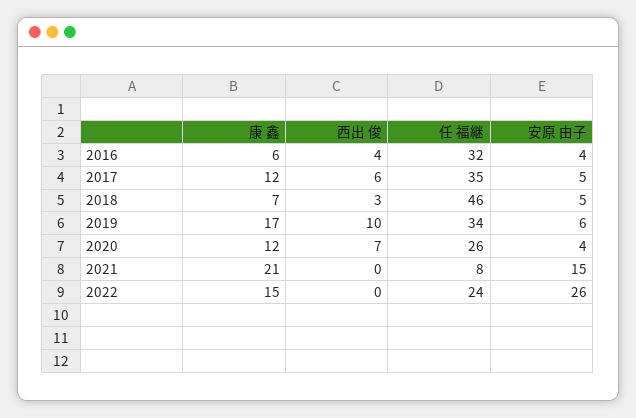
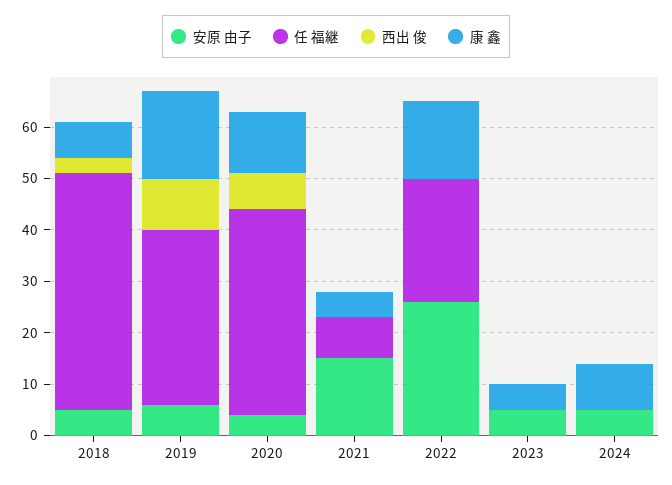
康 鑫, 2016: 6 -> none
西出 俊, 2016: 4 -> none
任 福継, 2016: 32 -> none
安原 由子, 2016: 4 -> none
康 鑫, 2017: 12 -> none
西出 俊, 2017: 6 -> none
任 福継, 2017: 35 -> none
安原 由子, 2017: 5 -> none
任 福継, 2020: 26 -> 40
康 鑫, 2021: 21 -> 5
安原 由子, 2023: none -> 5
任 福継, 2023: none -> 0
西出 俊, 2023: none -> 0
康 鑫, 2023: none -> 5
安原 由子, 2024: none -> 5
任 福継, 2024: none -> 0
西出 俊, 2024: none -> 0
康 鑫, 2024: none -> 10

